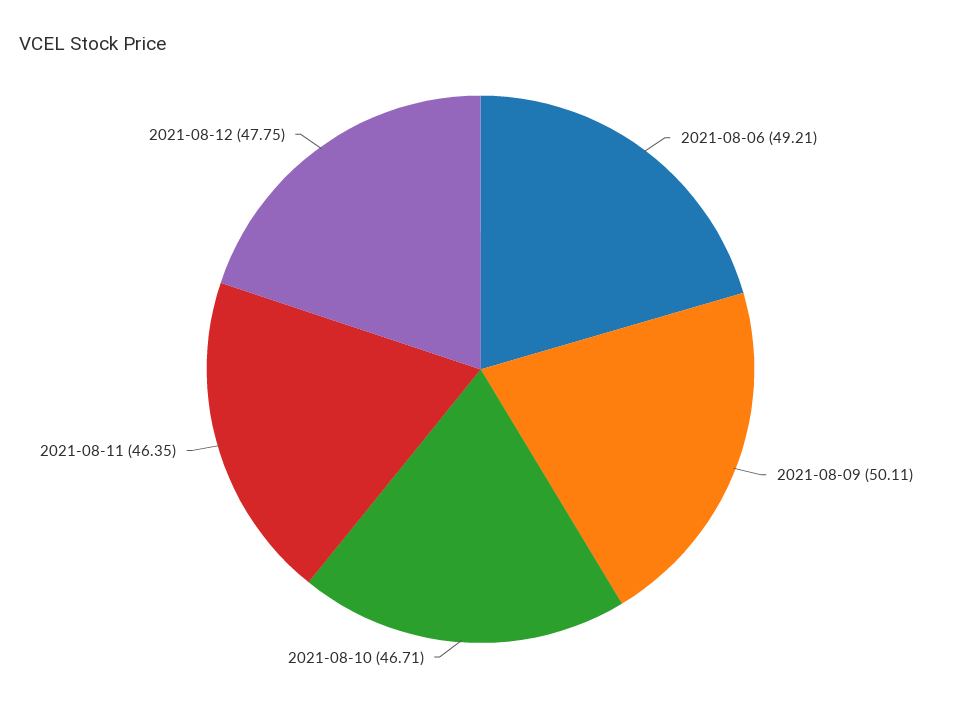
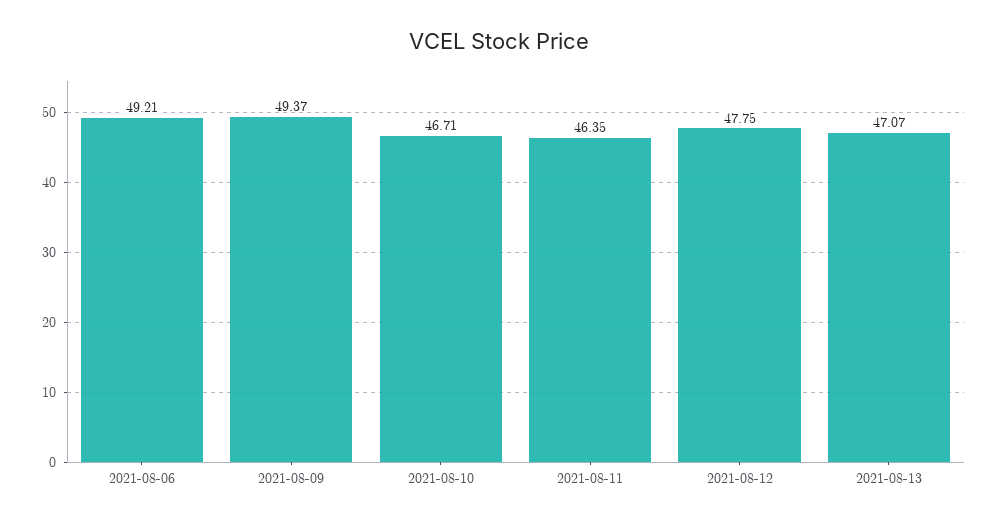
2021-08-09: 50.11 -> 49.37
2021-08-13: none -> 47.07

